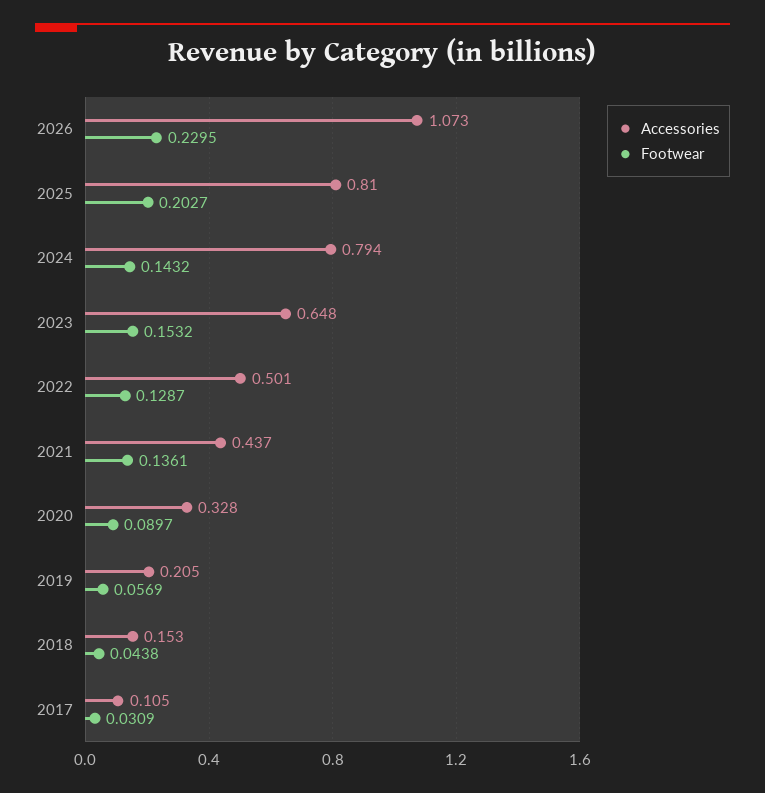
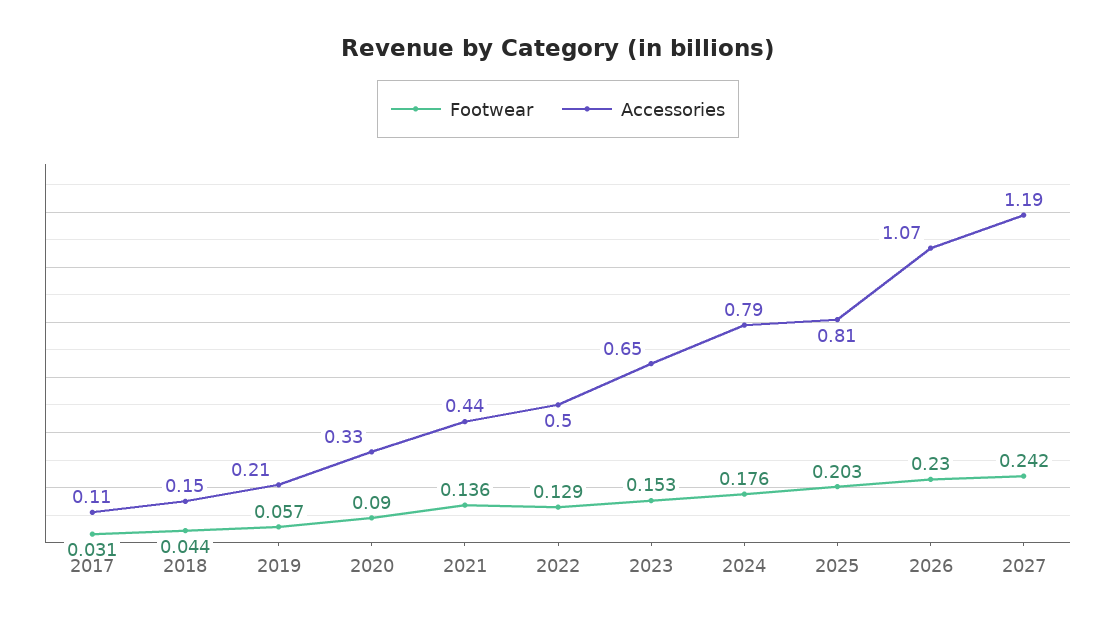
Footwear, 2024: 0.1432 -> 0.176
Footwear, 2027: none -> 0.242
Accessories, 2027: none -> 1.19

